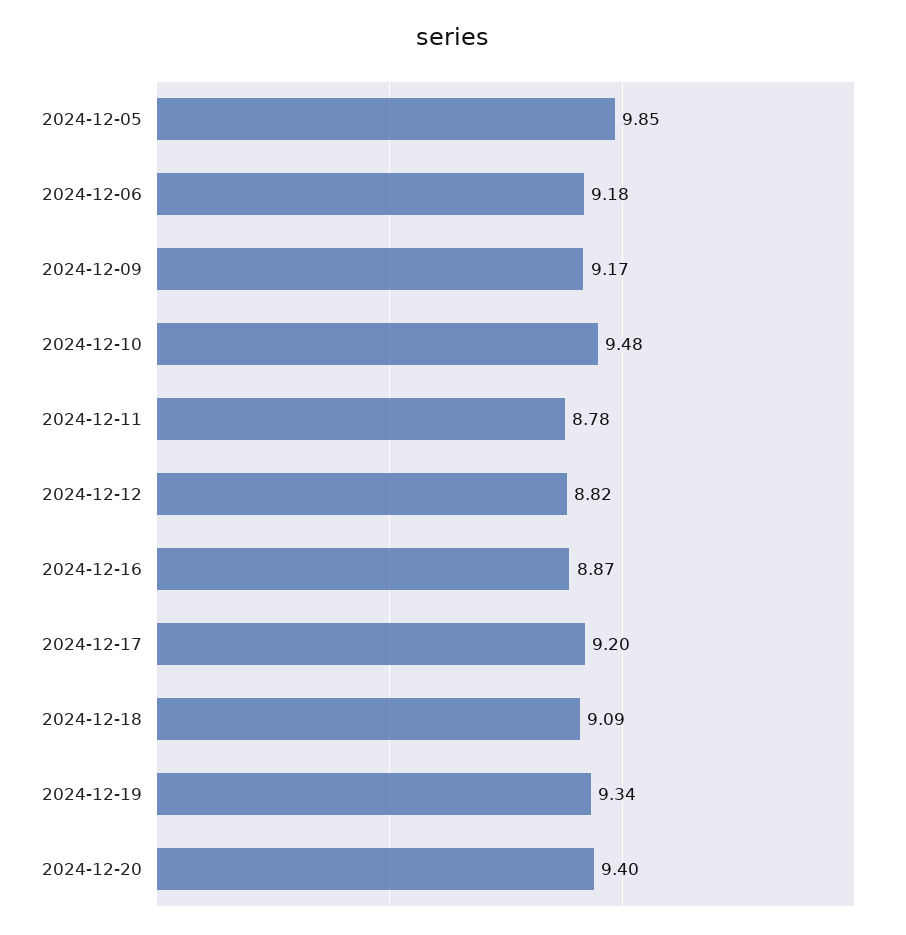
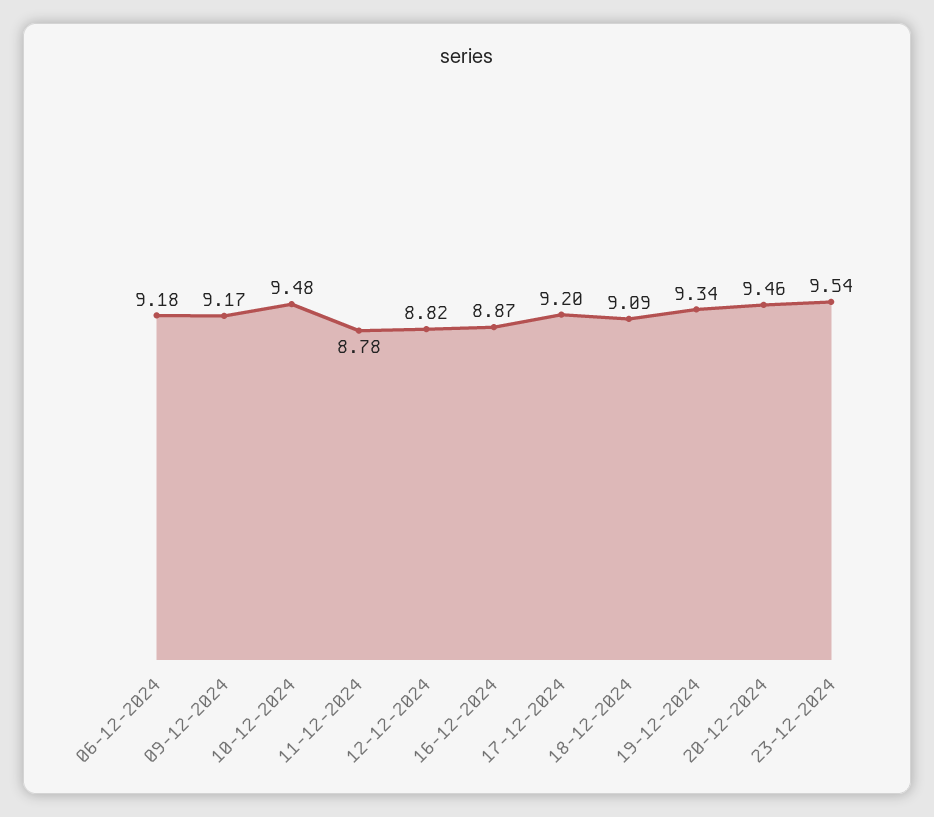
2024-12-05: 9.85 -> none
2024-12-20: 9.4 -> 9.46
23-12-2024: none -> 9.54

